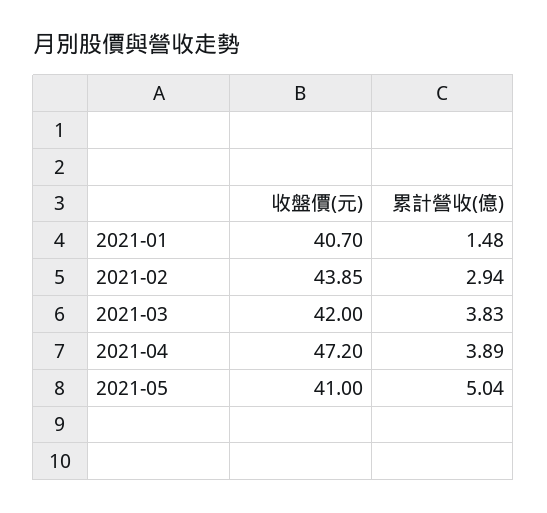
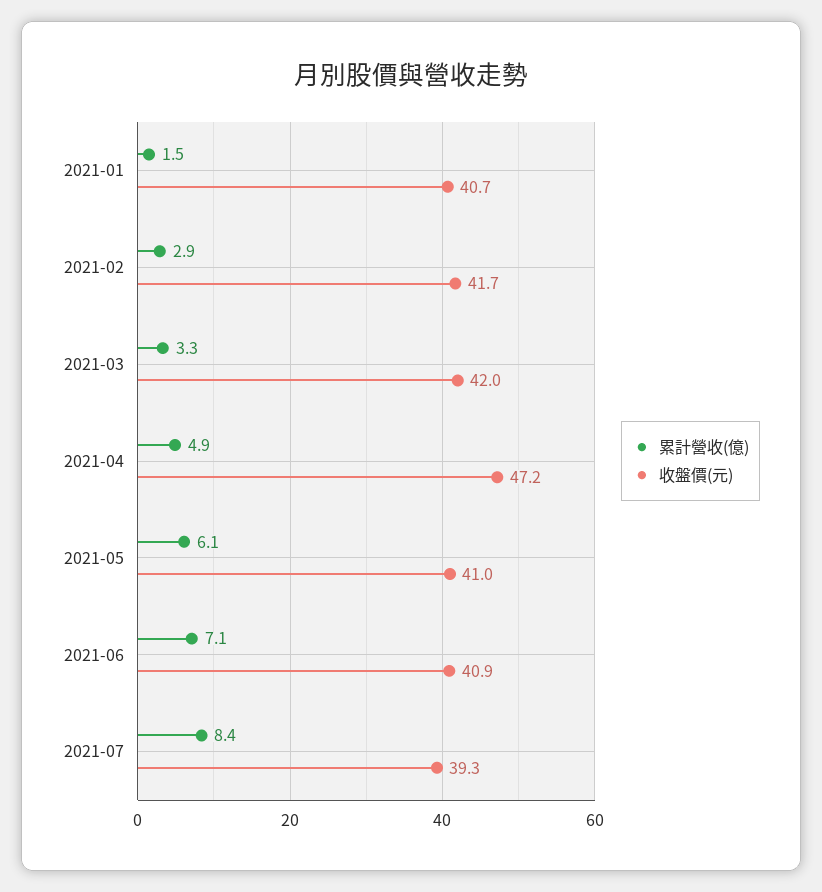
收盤價(元), 2021-02: 43.85 -> 41.7
累計營收(億), 2021-03: 3.83 -> 3.3
累計營收(億), 2021-04: 3.89 -> 4.9
累計營收(億), 2021-05: 5.04 -> 6.1
累計營收(億), 2021-06: none -> 7.1
收盤價(元), 2021-06: none -> 40.9
累計營收(億), 2021-07: none -> 8.4
收盤價(元), 2021-07: none -> 39.3

